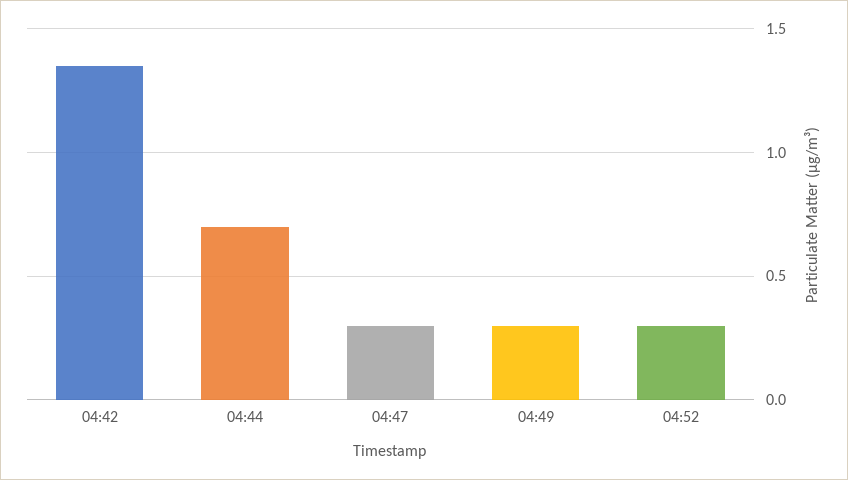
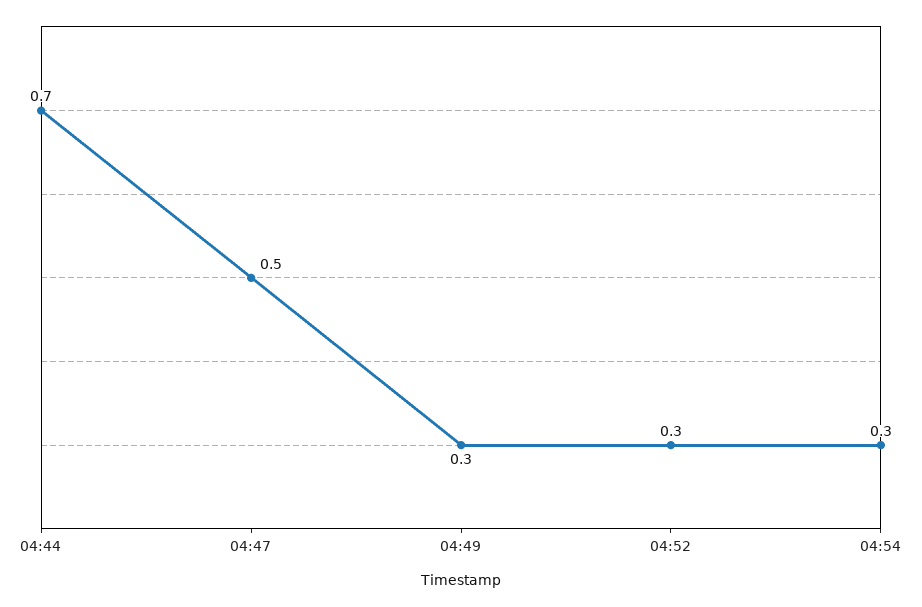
04:42: 1.35 -> none
04:47: 0.3 -> 0.5
04:54: none -> 0.3

